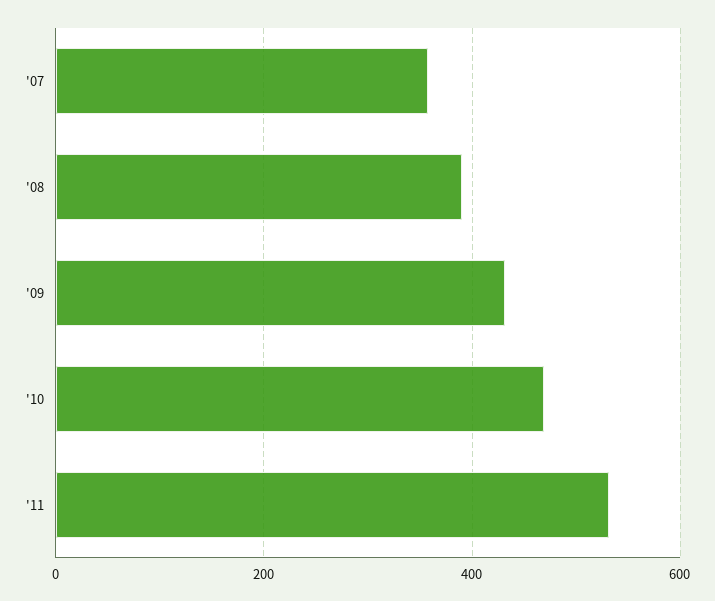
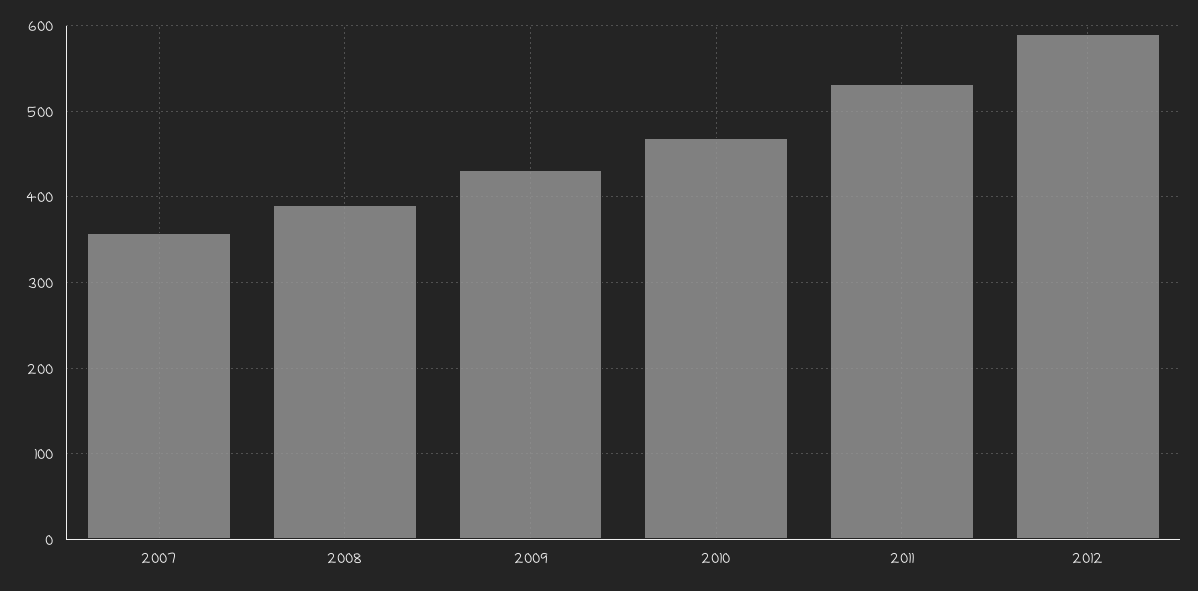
2012: none -> 590

